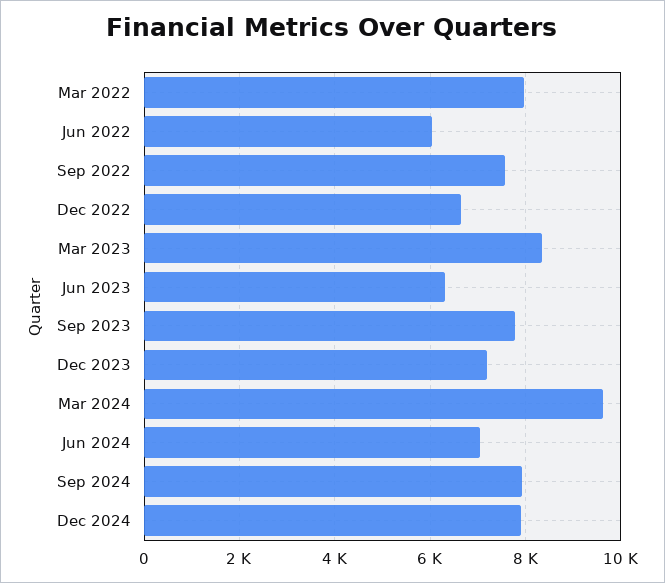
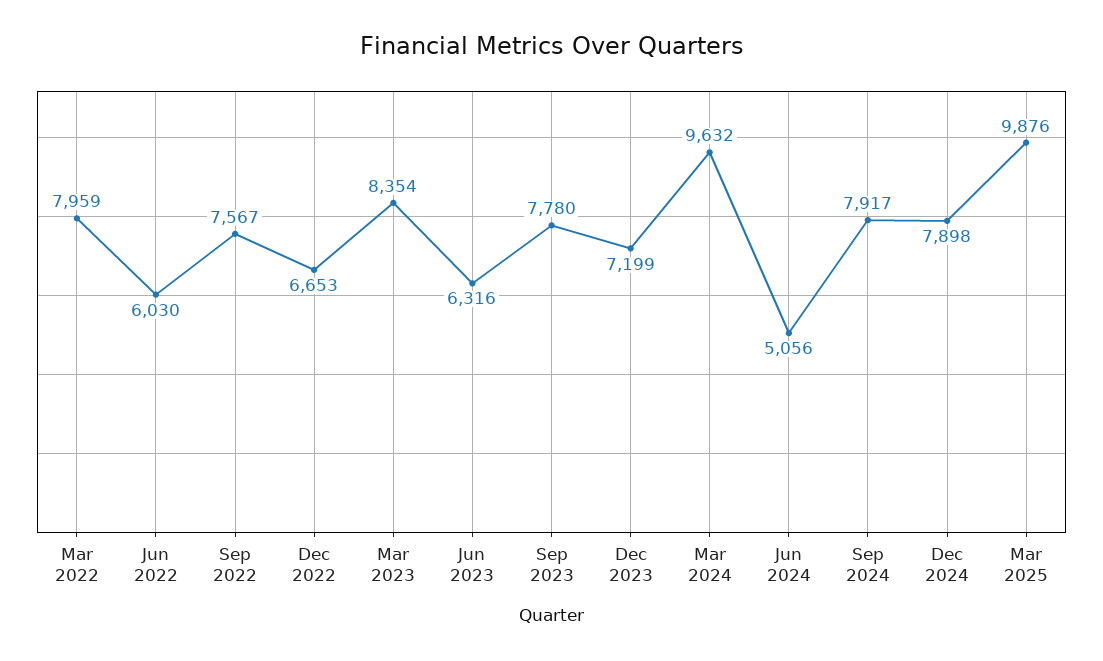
Jun 2024: 7000 -> 5056
Mar 2025: none -> 9876

